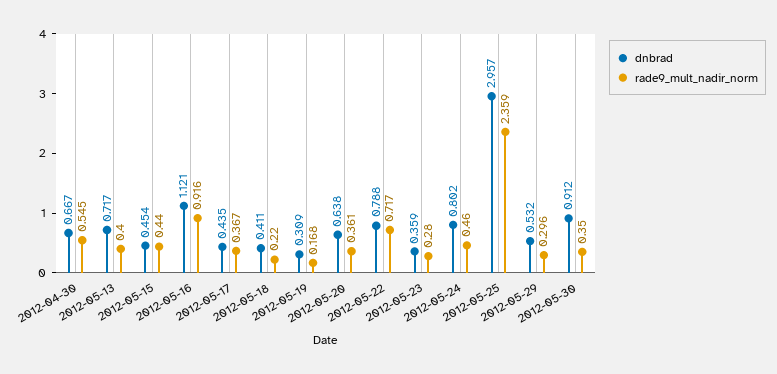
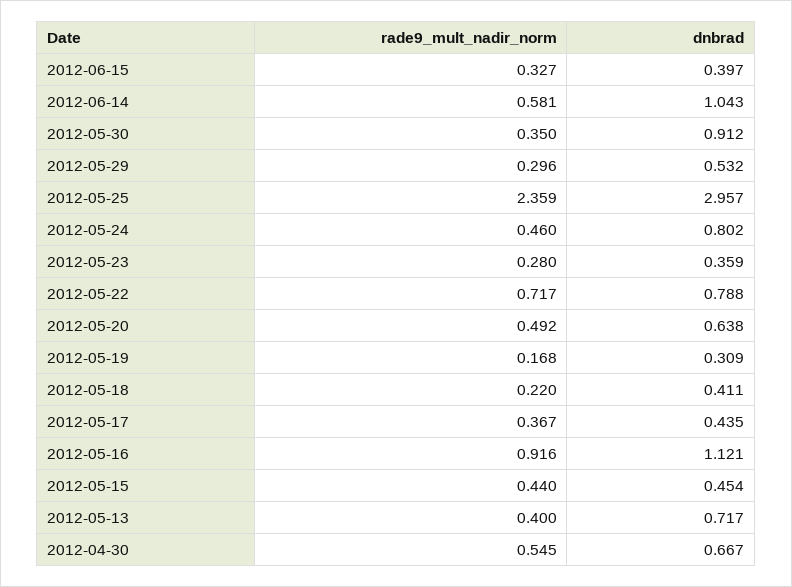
rade9_mult_nadir_norm, 2012-05-20: 0.361 -> 0.492
rade9_mult_nadir_norm, 2012-06-15: none -> 0.327
dnbrad, 2012-06-15: none -> 0.397
rade9_mult_nadir_norm, 2012-06-14: none -> 0.581
dnbrad, 2012-06-14: none -> 1.043

